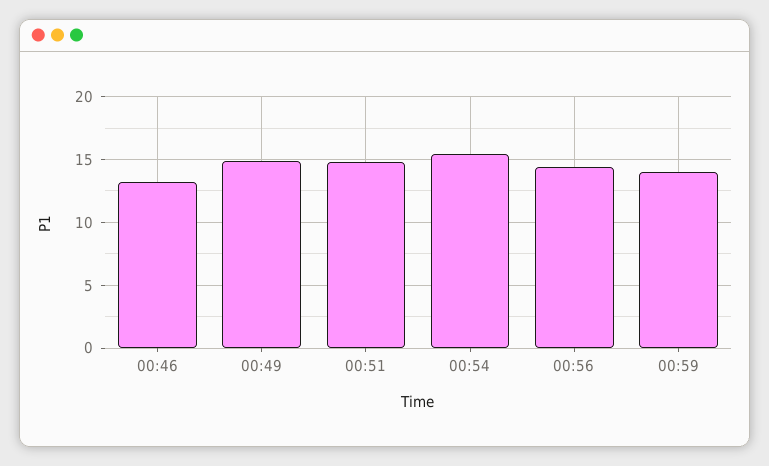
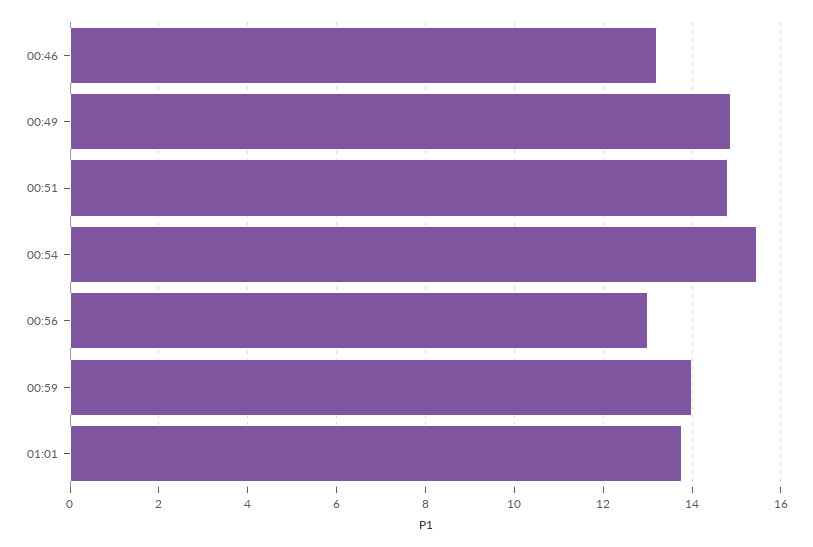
00:56: 14.5 -> 13
01:01: none -> 13.8

